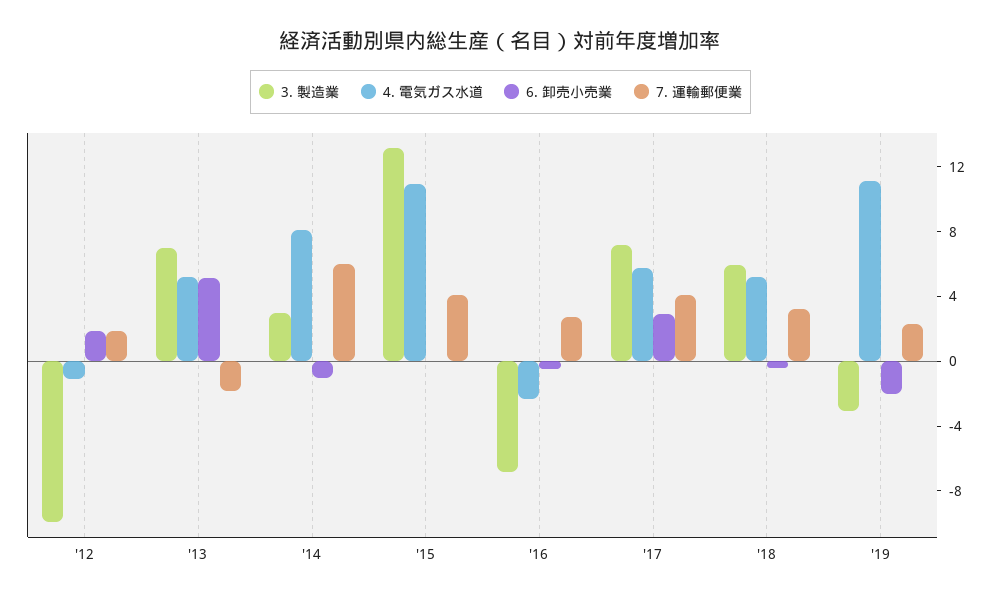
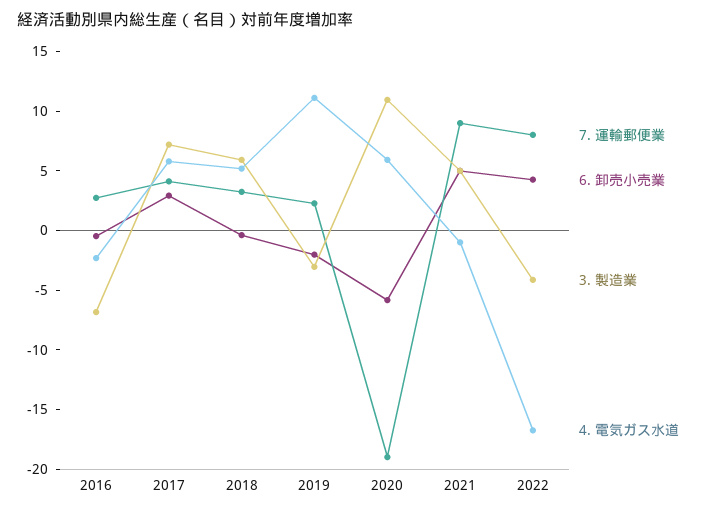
3. 製造業, '12: -10 -> none
4. 電気ガス水道, '12: -1 -> none
6. 卸売小売業, '12: 2 -> none
7. 運輸郵便業, '12: 2 -> none
3. 製造業, '13: 7 -> none
4. 電気ガス水道, '13: 5 -> none
6. 卸売小売業, '13: 5 -> none
7. 運輸郵便業, '13: -2 -> none
3. 製造業, '14: 3 -> none
4. 電気ガス水道, '14: 8 -> none
6. 卸売小売業, '14: -1 -> none
7. 運輸郵便業, '14: 6 -> none
3. 製造業, '15: 13 -> none
4. 電気ガス水道, '15: 11 -> none
6. 卸売小売業, '15: 0 -> none
7. 運輸郵便業, '15: 4 -> none
7. 運輸郵便業, 2020: none -> -19
6. 卸売小売業, 2020: none -> -6
3. 製造業, 2020: none -> 11
4. 電気ガス水道, 2020: none -> 6
7. 運輸郵便業, 2021: none -> 9
6. 卸売小売業, 2021: none -> 5
3. 製造業, 2021: none -> 5
4. 電気ガス水道, 2021: none -> -1
7. 運輸郵便業, 2022: none -> 8
6. 卸売小売業, 2022: none -> 4
3. 製造業, 2022: none -> -4
4. 電気ガス水道, 2022: none -> -17

